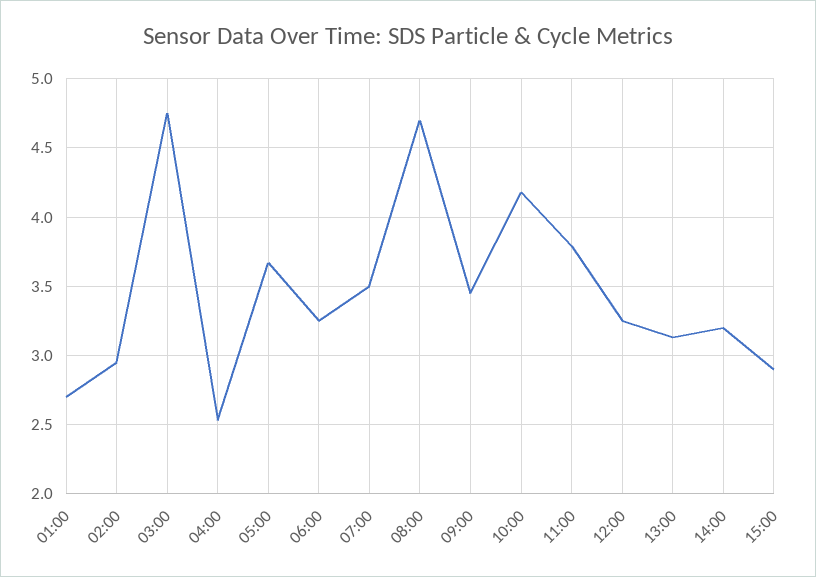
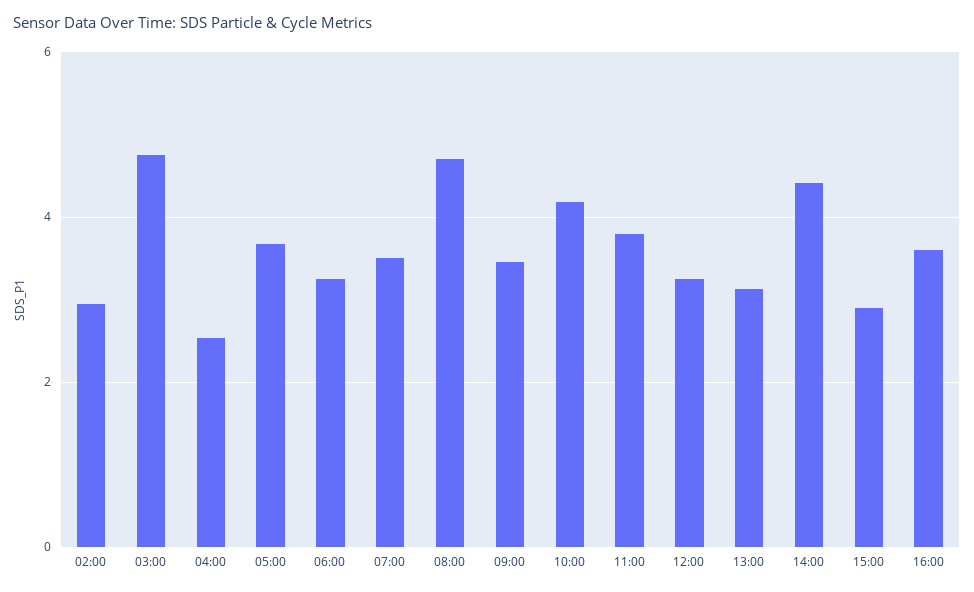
01:00: 2.7 -> none
14:00: 3.2 -> 4.4
16:00: none -> 3.6

